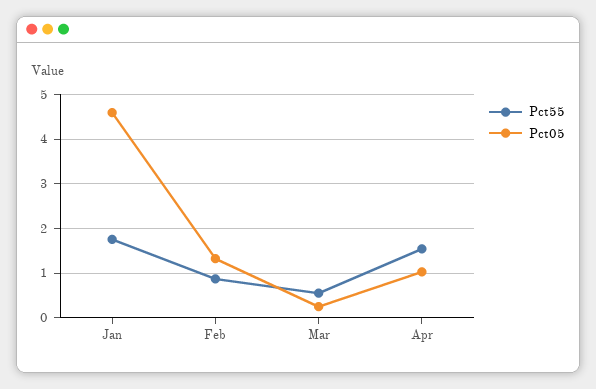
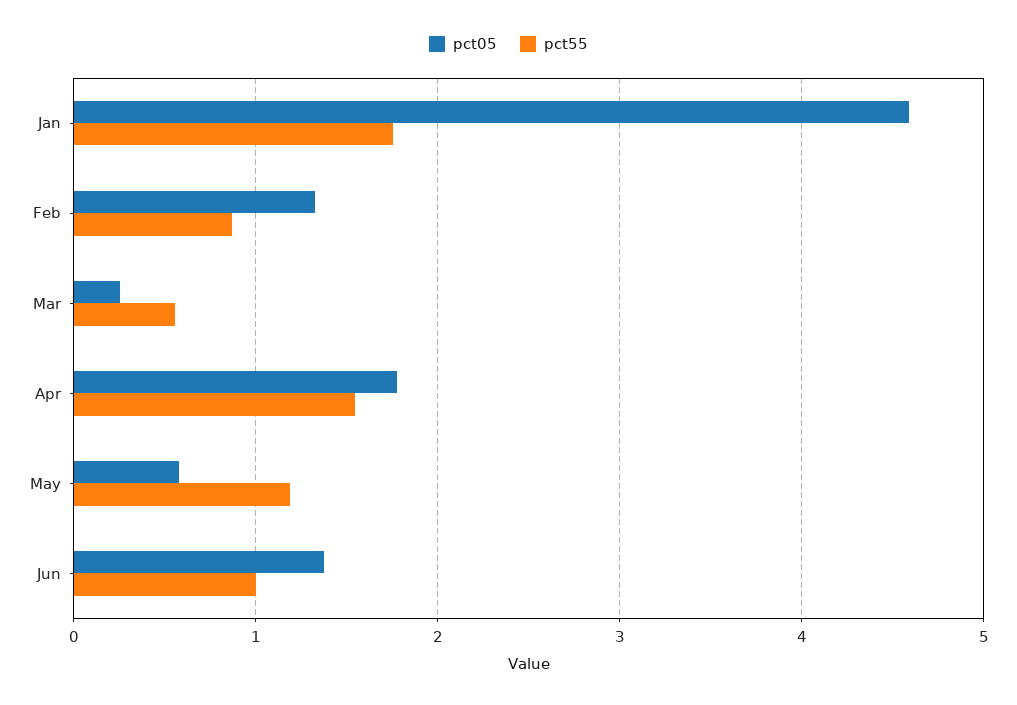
Pct05, Apr: 1 -> 1.8
Pct05, May: none -> 0.6
Pct55, May: none -> 1.2
Pct05, Jun: none -> 1.4
Pct55, Jun: none -> 1

